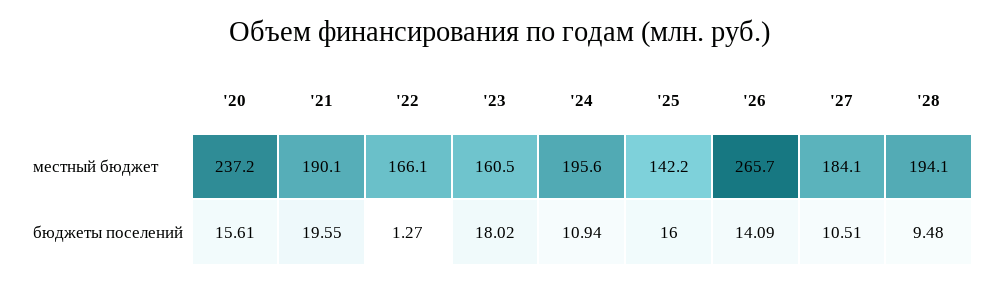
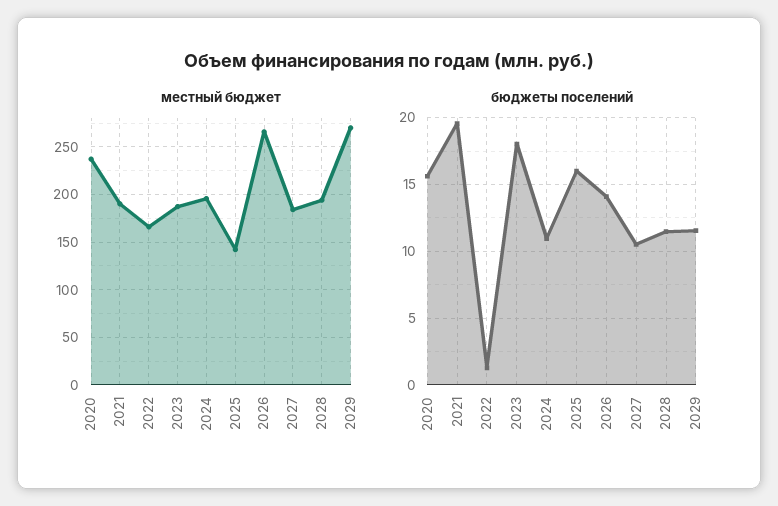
местный бюджет, '23: 160.5 -> 190
бюджеты поселений, '28: 9.48 -> 11.5
местный бюджет, 2029: none -> 270
бюджеты поселений, 2029: none -> 11.5

